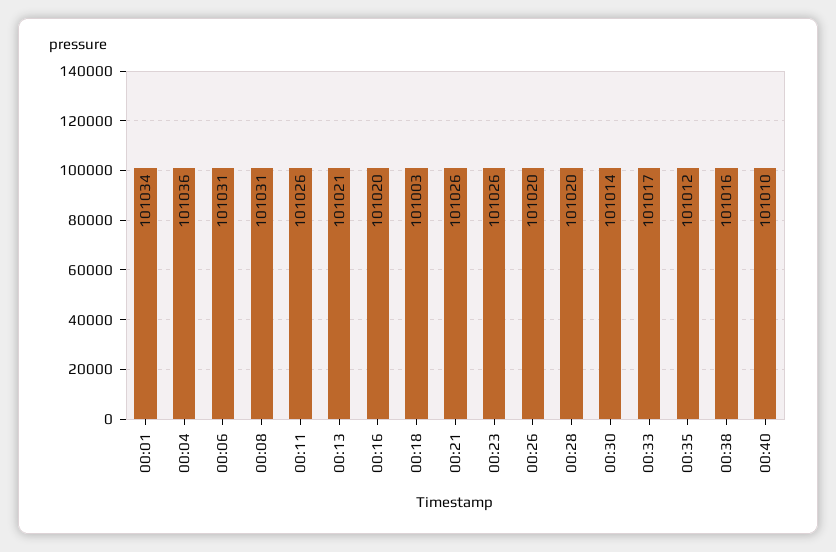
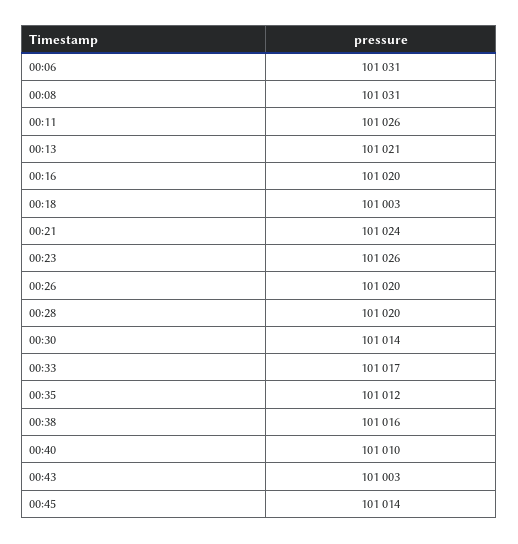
00:01: 101034 -> none
00:04: 101036 -> none
00:21: 101026 -> 101024
00:43: none -> 101003
00:45: none -> 101014

